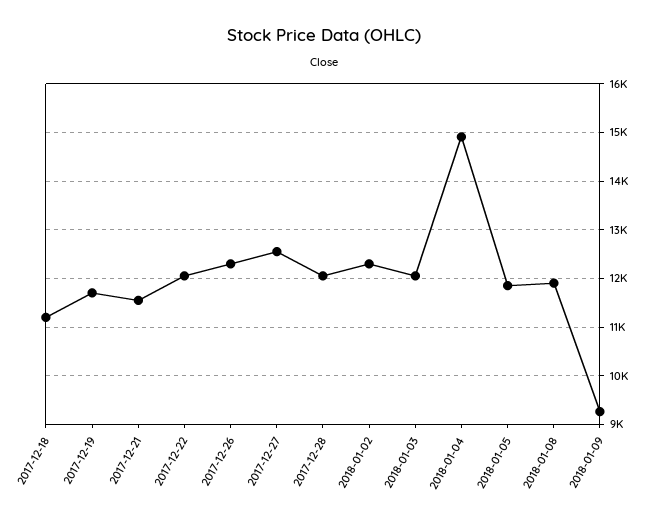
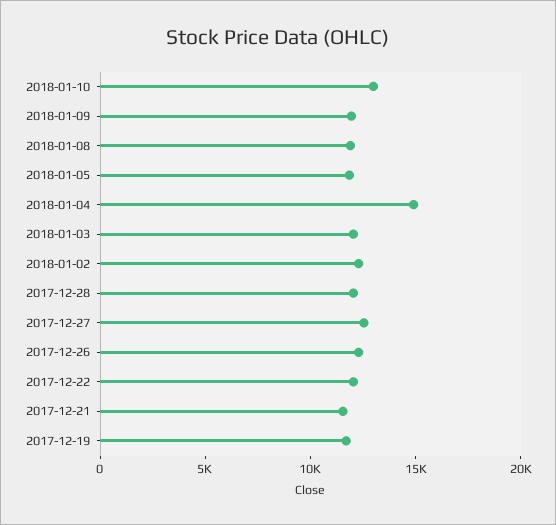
2017-12-18: 11200 -> none
2018-01-09: 9200 -> 12000
2018-01-10: none -> 13000

